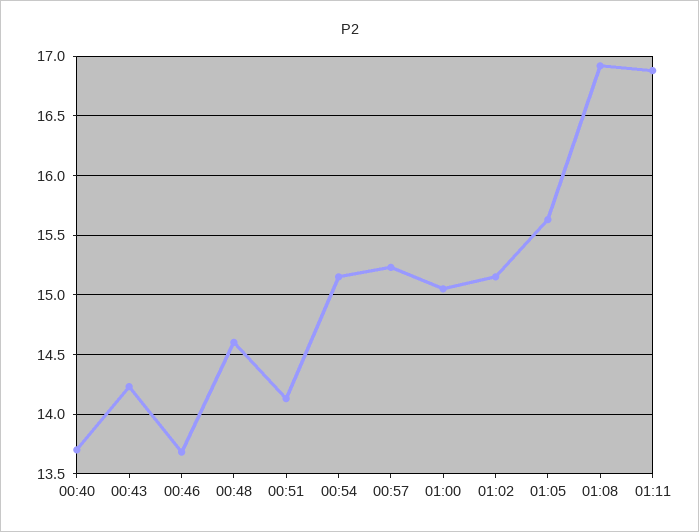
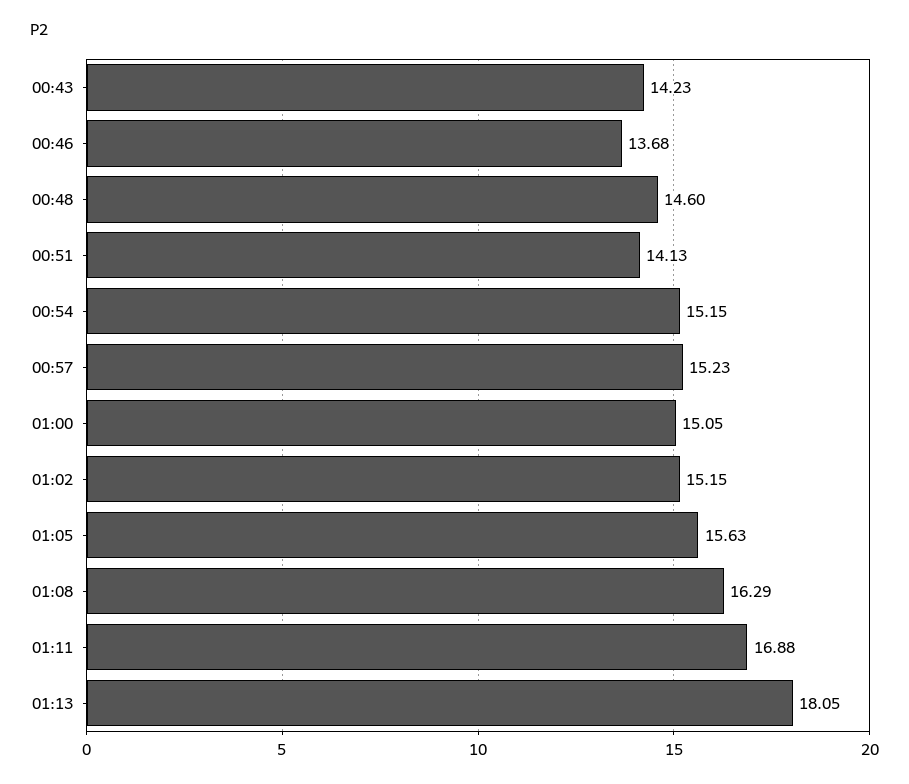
00:40: 13.7 -> none
01:08: 16.9 -> 16.29
01:13: none -> 18.05

